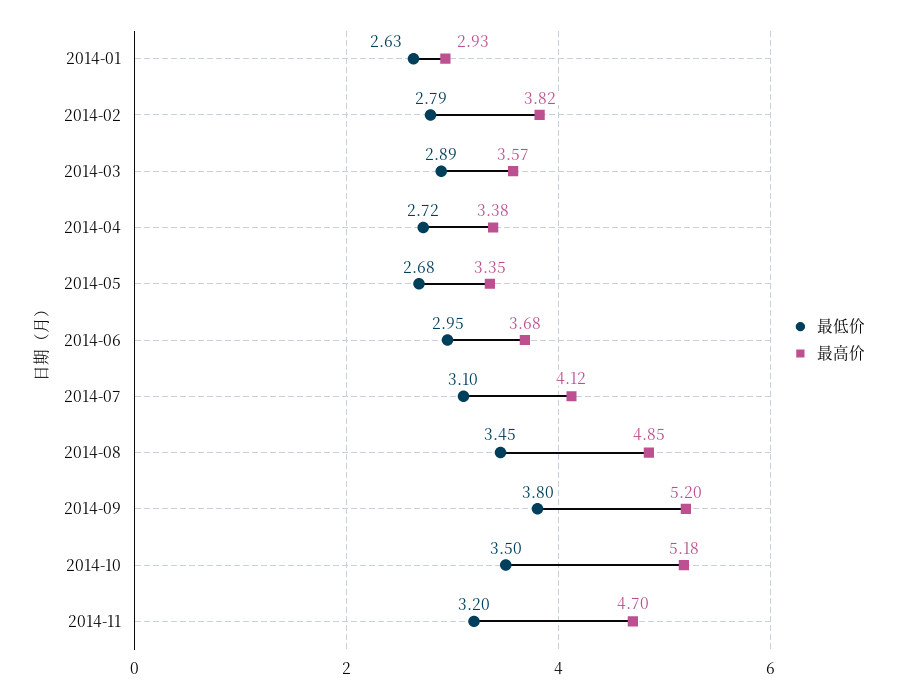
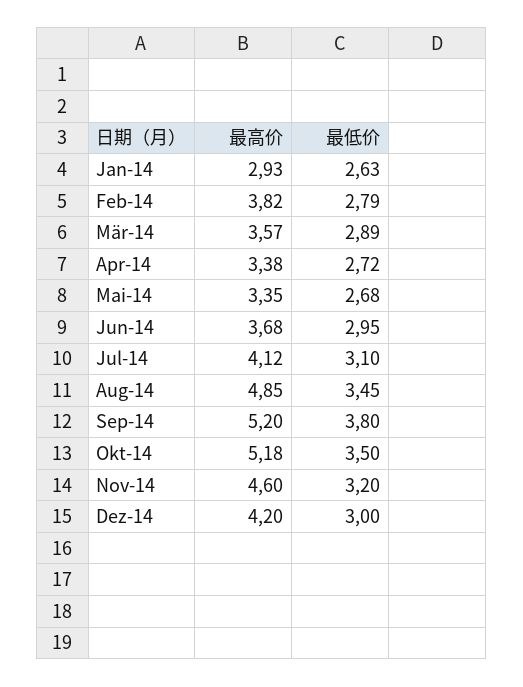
最高价, 2014-11: 4.7 -> 4.6
最高价, Dez-14: none -> 4.2
最低价, Dez-14: none -> 3

